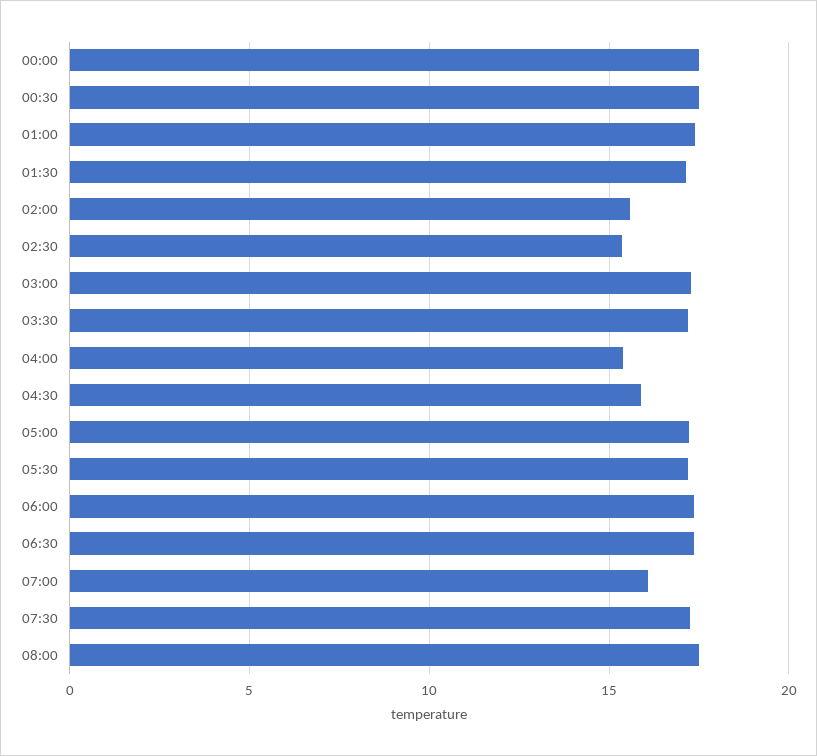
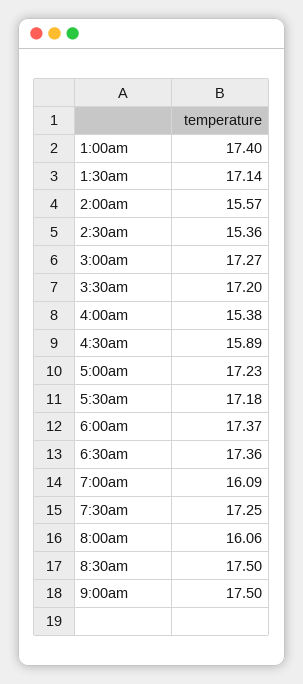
00:00: 17.5 -> none
00:30: 17.5 -> none
08:00: 17.5 -> 16.06
8:30am: none -> 17.5
9:00am: none -> 17.5

